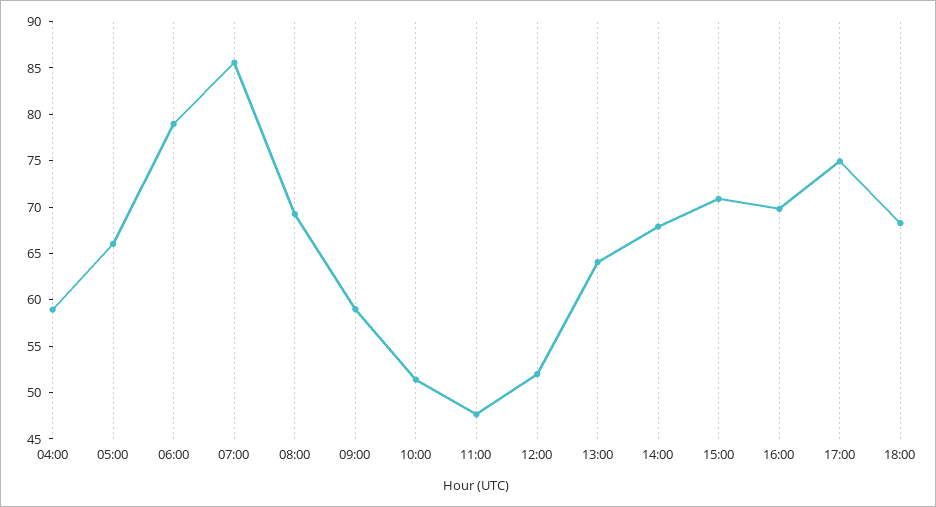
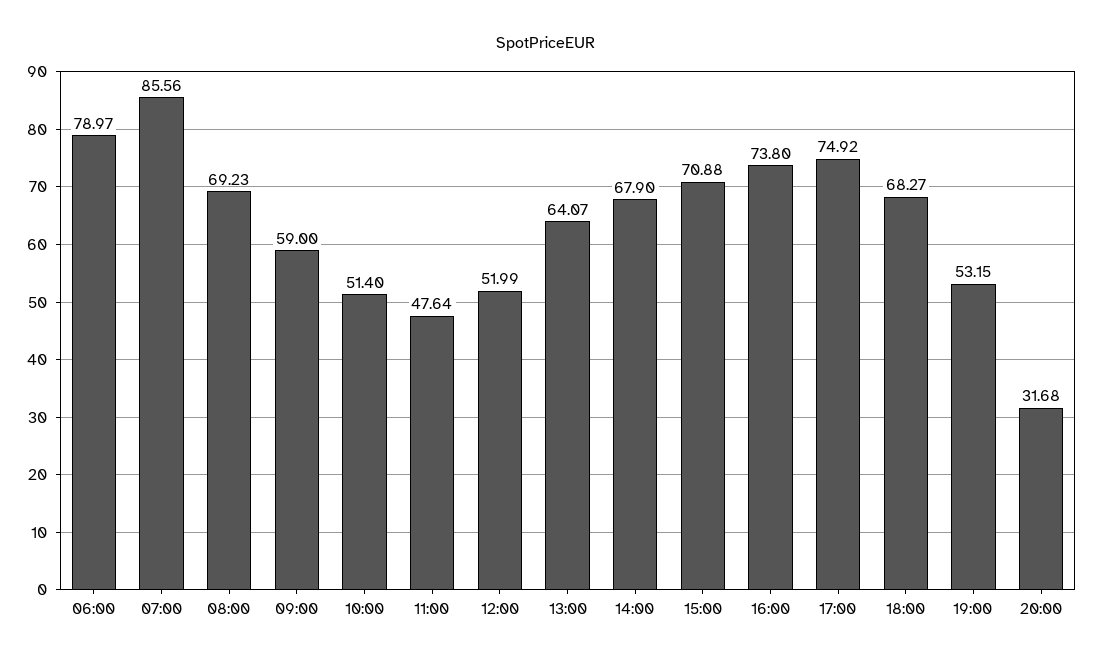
04:00: 59 -> none
05:00: 66 -> none
16:00: 70 -> 73.8
19:00: none -> 53.15
20:00: none -> 31.68

